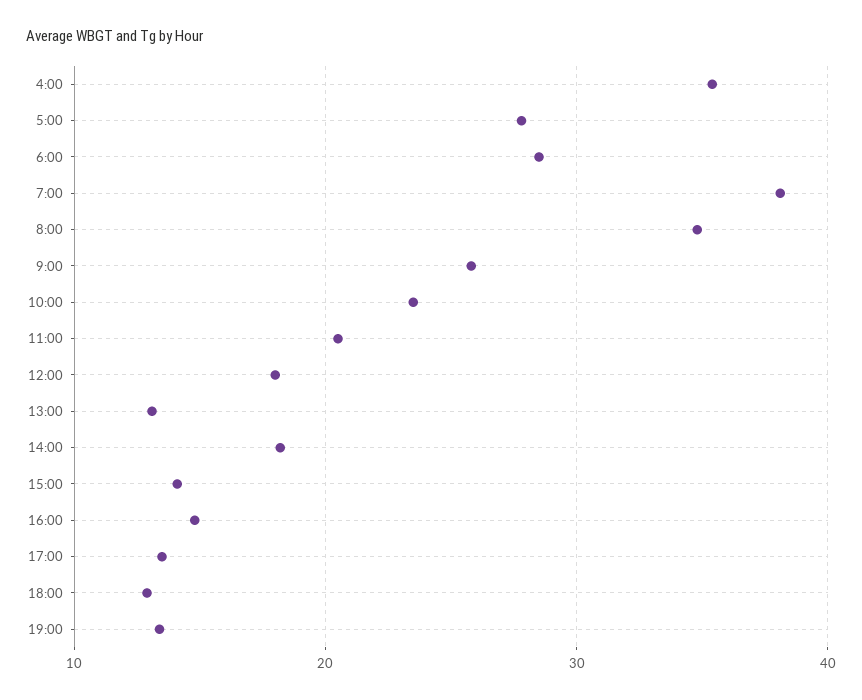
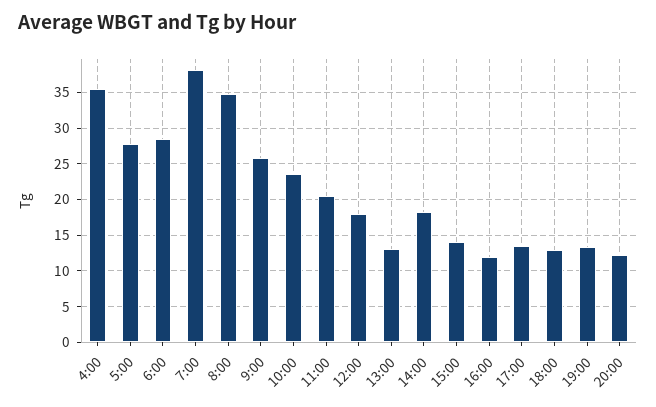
16:00: 15 -> 12
20:00: none -> 12

